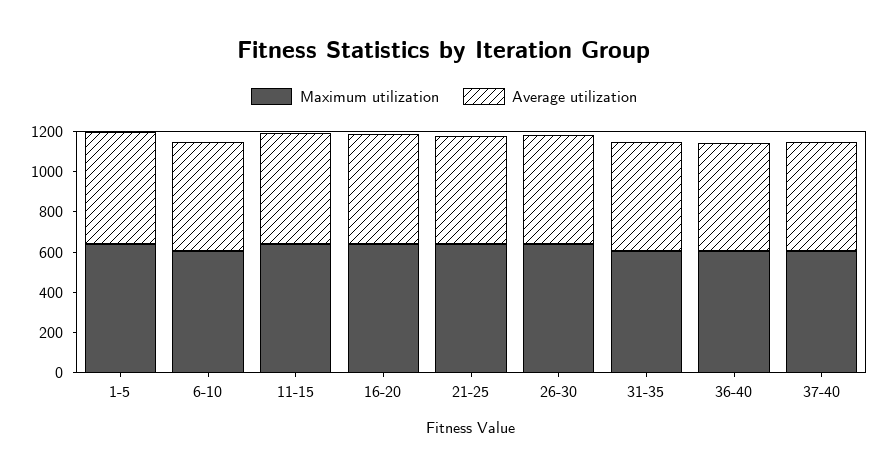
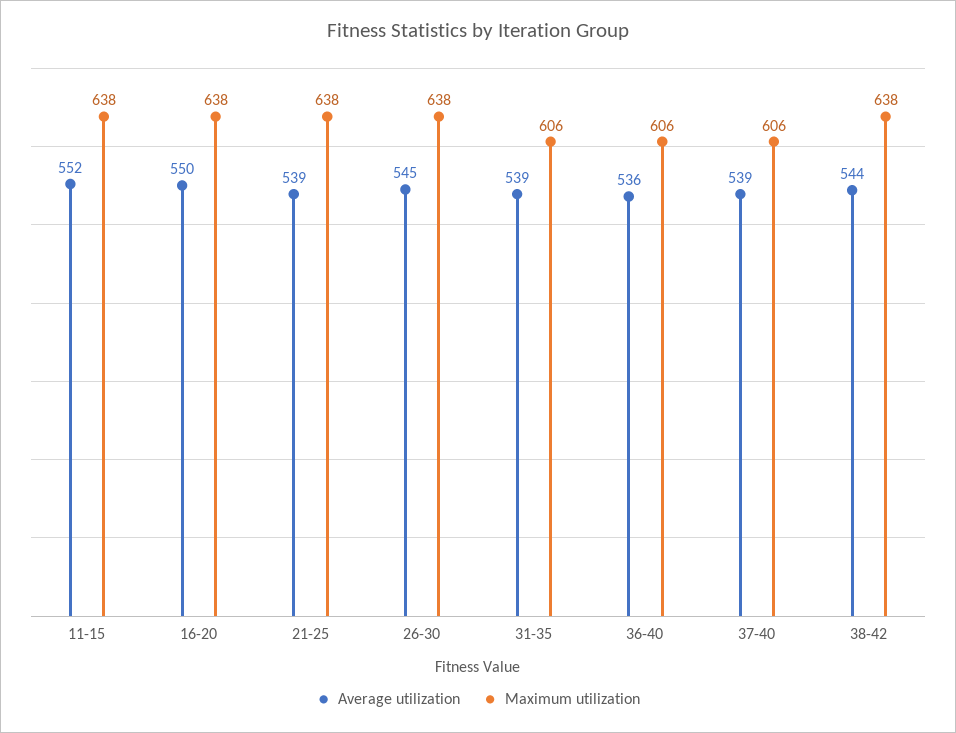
Maximum utilization, 1-5: 650 -> none
Average utilization, 1-5: 550 -> none
Maximum utilization, 6-10: 600 -> none
Average utilization, 6-10: 550 -> none
Average utilization, 38-42: none -> 544
Maximum utilization, 38-42: none -> 638

